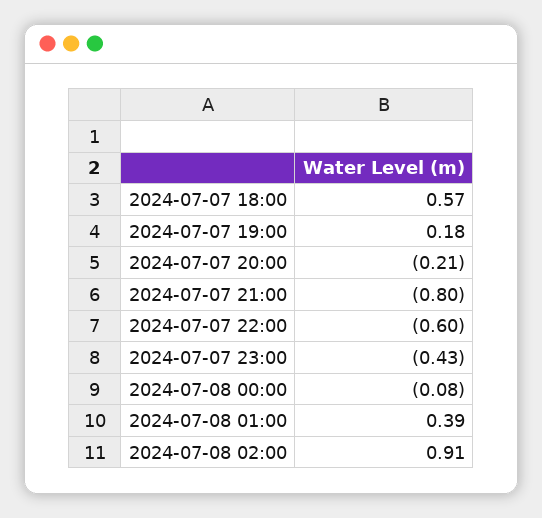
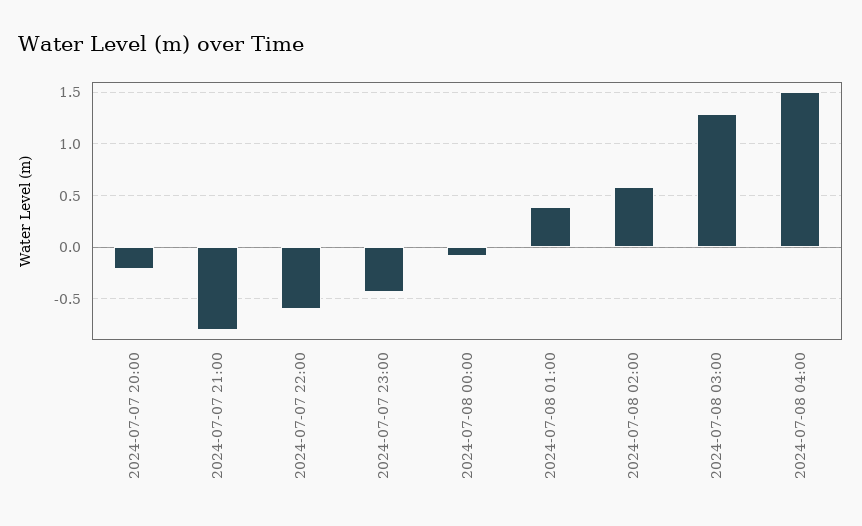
2024-07-07 18:00: 0.57 -> none
2024-07-07 19:00: 0.18 -> none
2024-07-08 02:00: 0.91 -> 0.6
2024-07-08 03:00: none -> 1.3
2024-07-08 04:00: none -> 1.5

